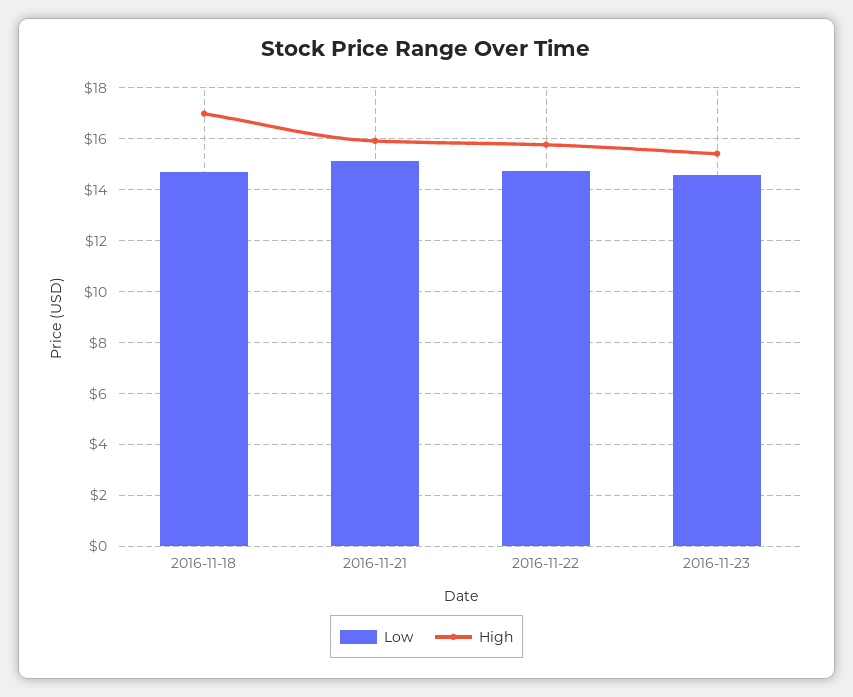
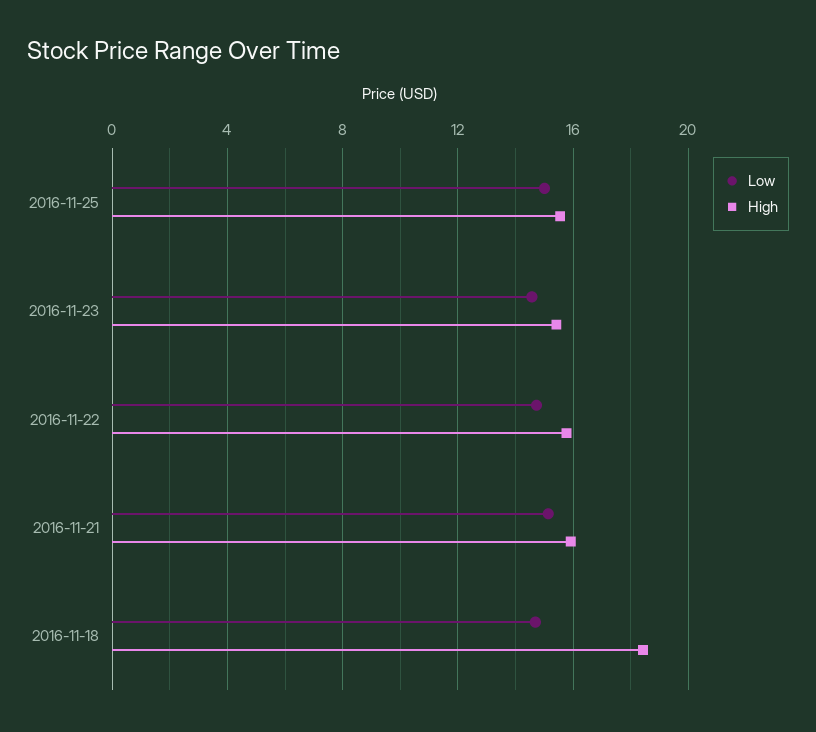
High, 2016-11-18: 17 -> 18.5
Low, 2016-11-25: none -> 15
High, 2016-11-25: none -> 15.5

